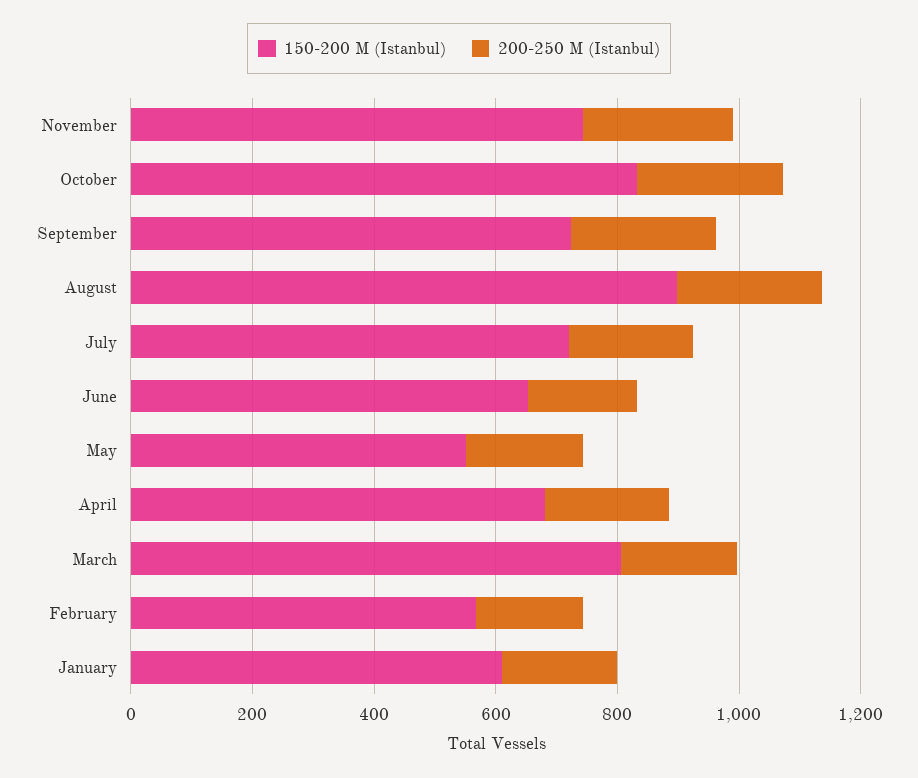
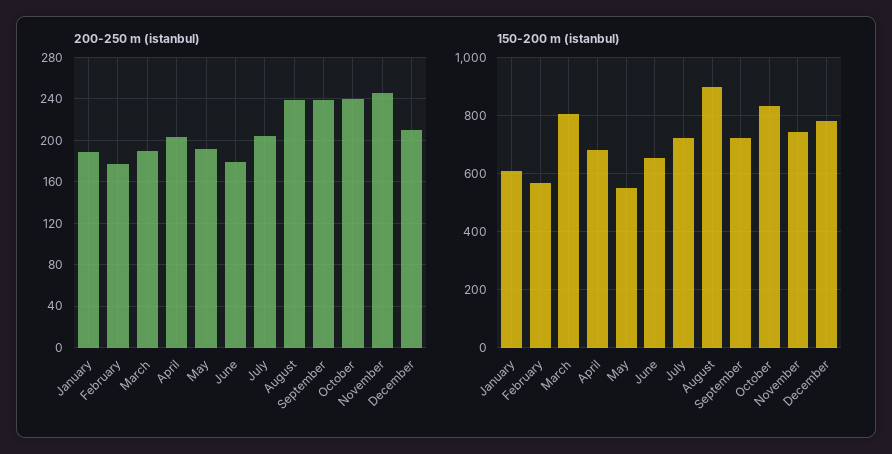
200-250 M (Istanbul), December: none -> 210
150-200 M (Istanbul), December: none -> 775

